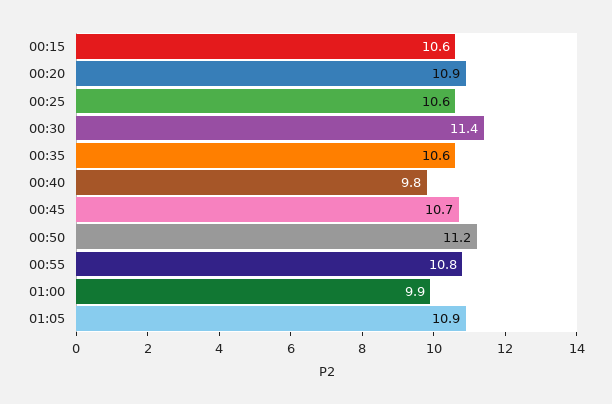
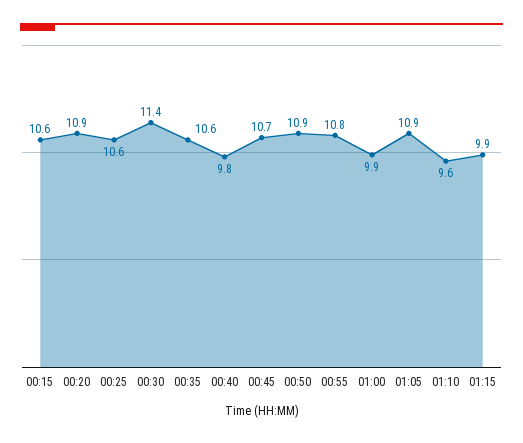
00:50: 11.2 -> 10.9
01:10: none -> 9.6
01:15: none -> 9.9

